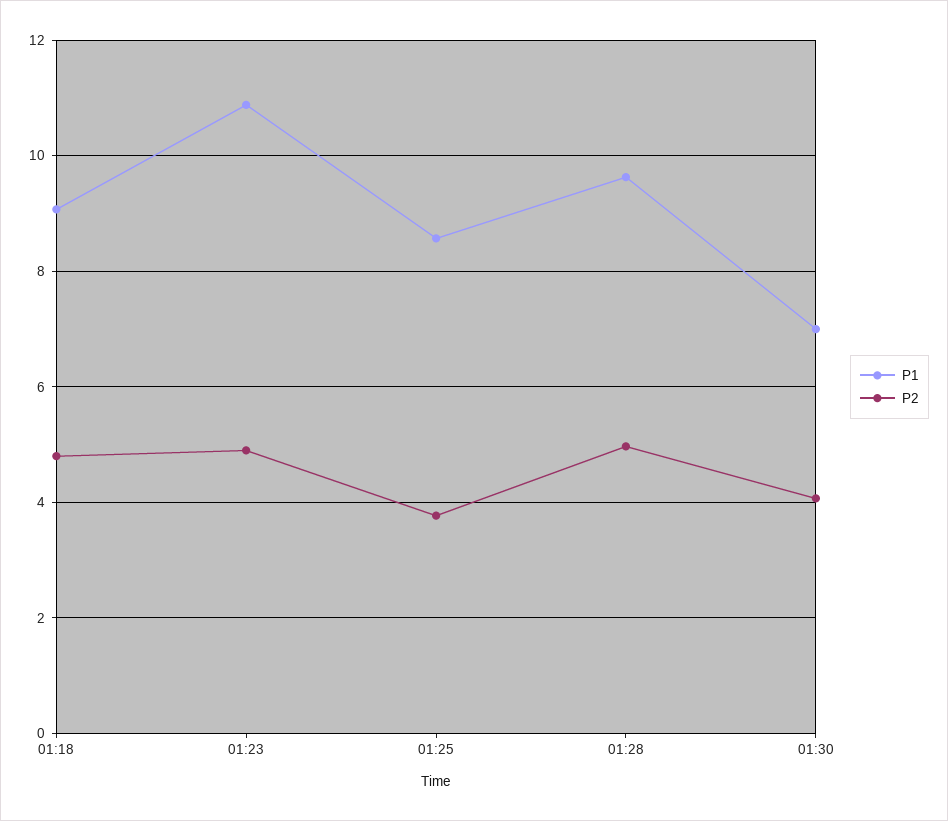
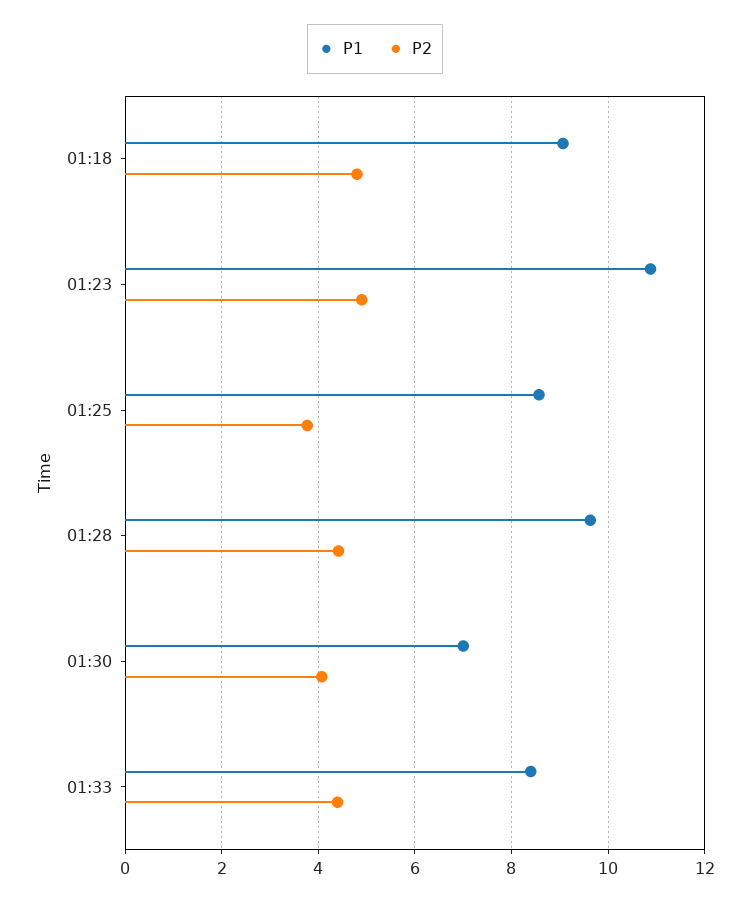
P2, 01:28: 5 -> 4.4
P1, 01:33: none -> 8.4
P2, 01:33: none -> 4.4

